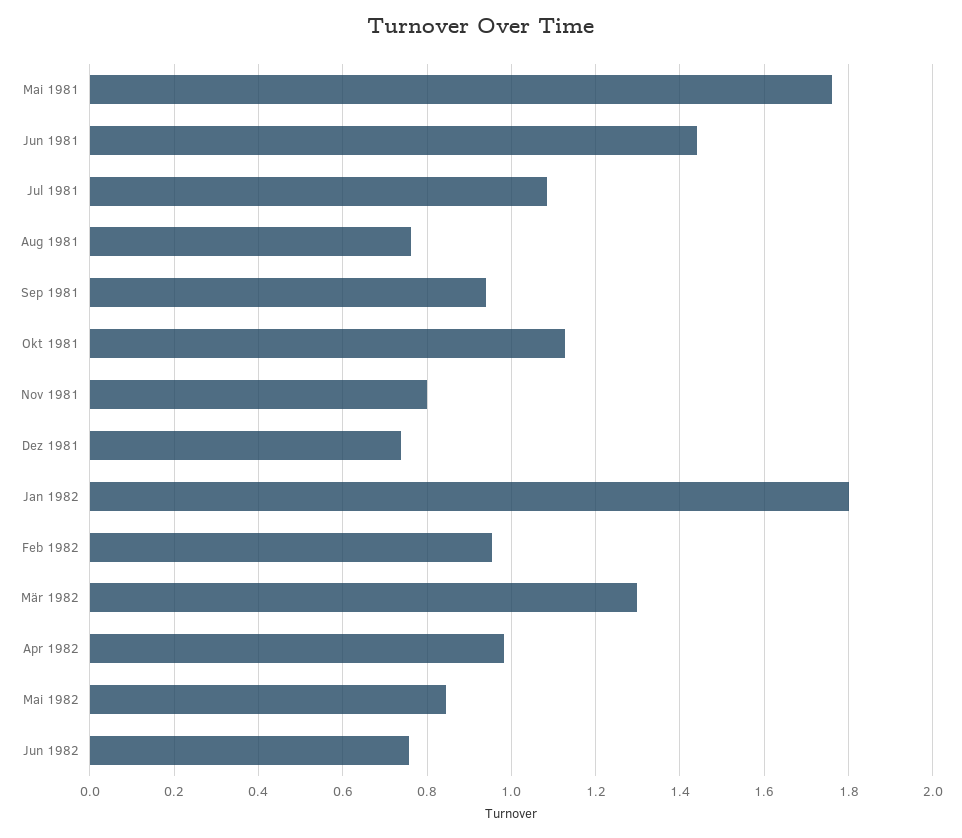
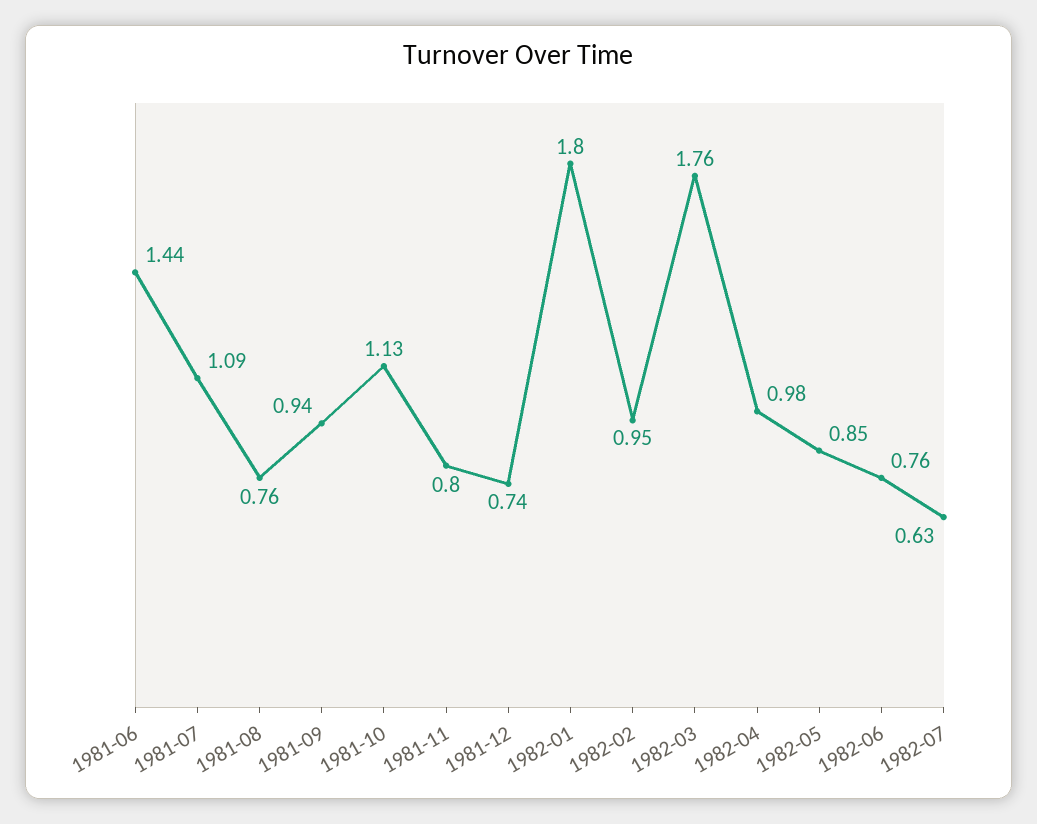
Mai 1981: 1.76 -> none
Mär 1982: 1.3 -> 1.76
1982-07: none -> 0.63

